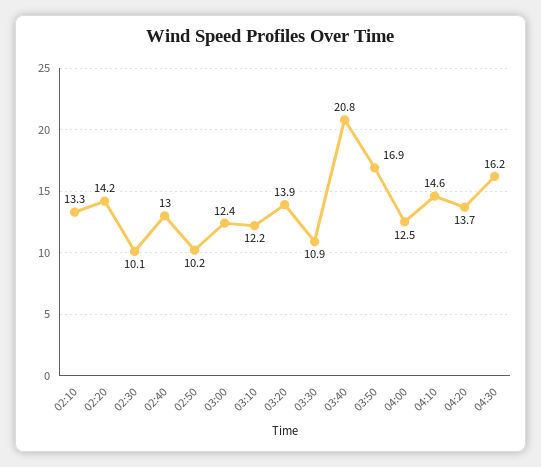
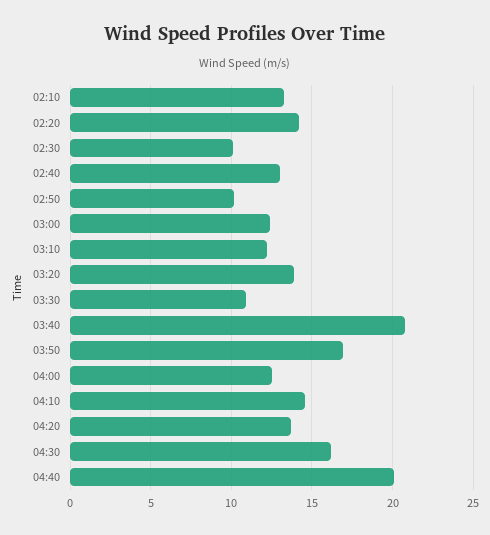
04:40: none -> 20

